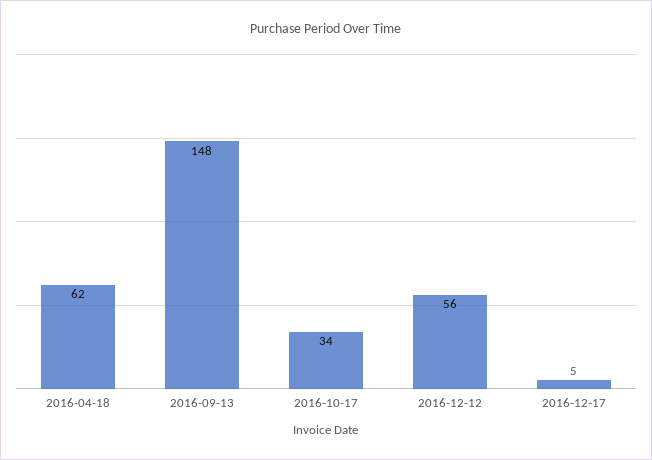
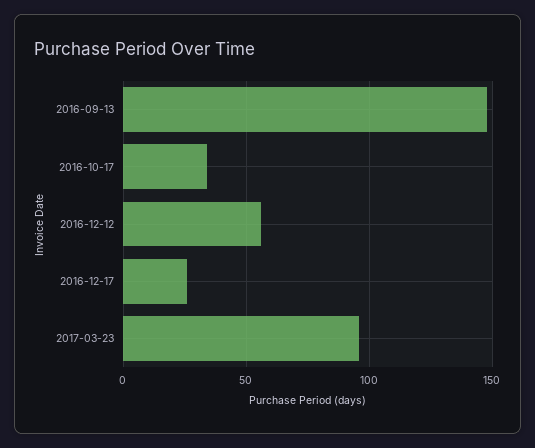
2016-04-18: 62 -> none
2016-12-17: 5 -> 25
2017-03-23: none -> 95

